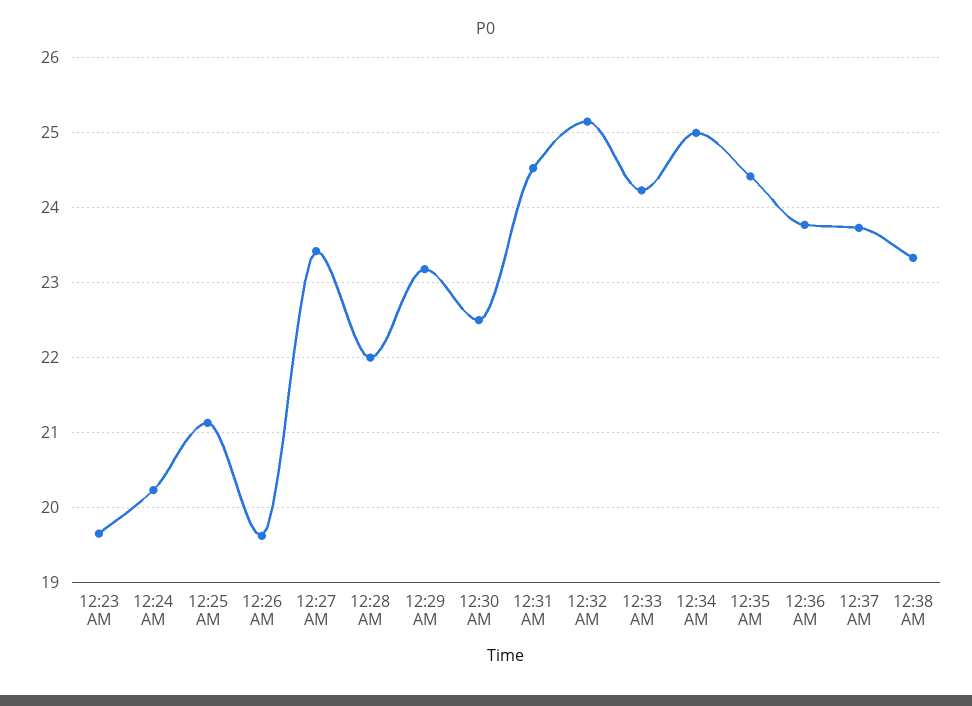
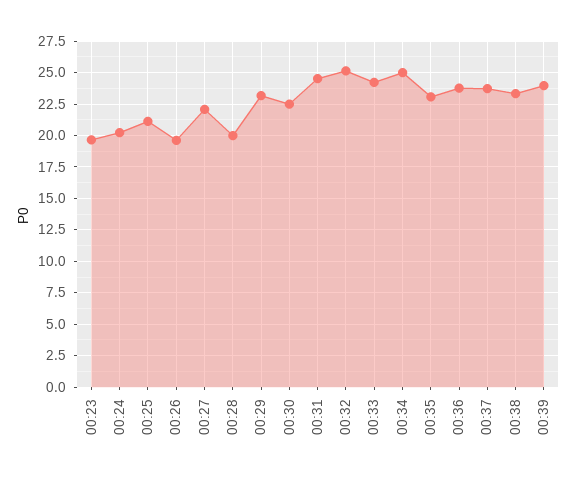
12:27 AM: 23.4 -> 22
12:28 AM: 22 -> 20
12:35 AM: 24.4 -> 23
00:39: none -> 24

